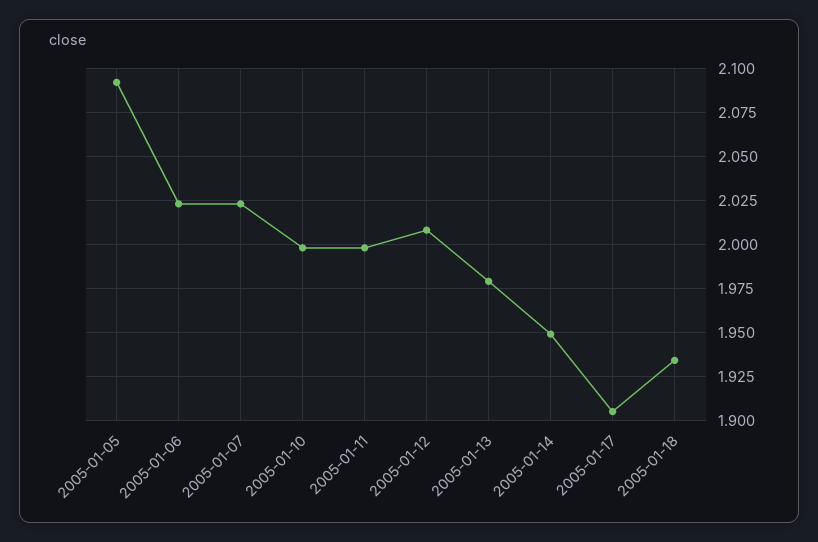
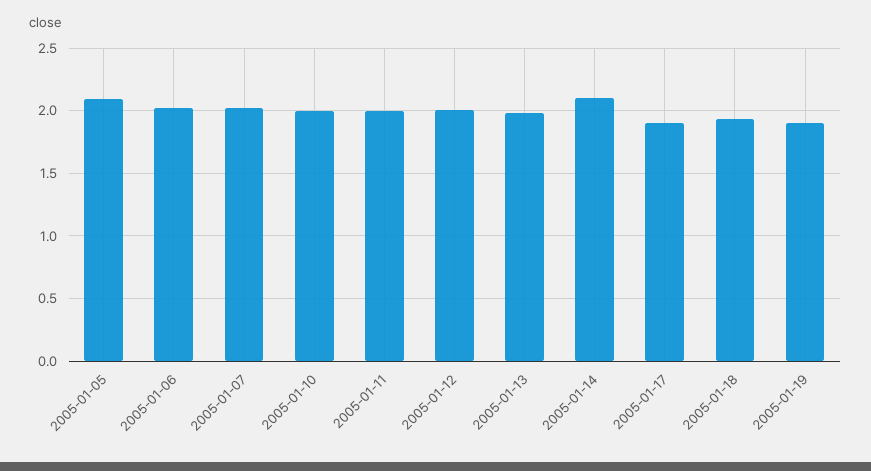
2005-01-14: 1.95 -> 2.1
2005-01-19: none -> 1.9

